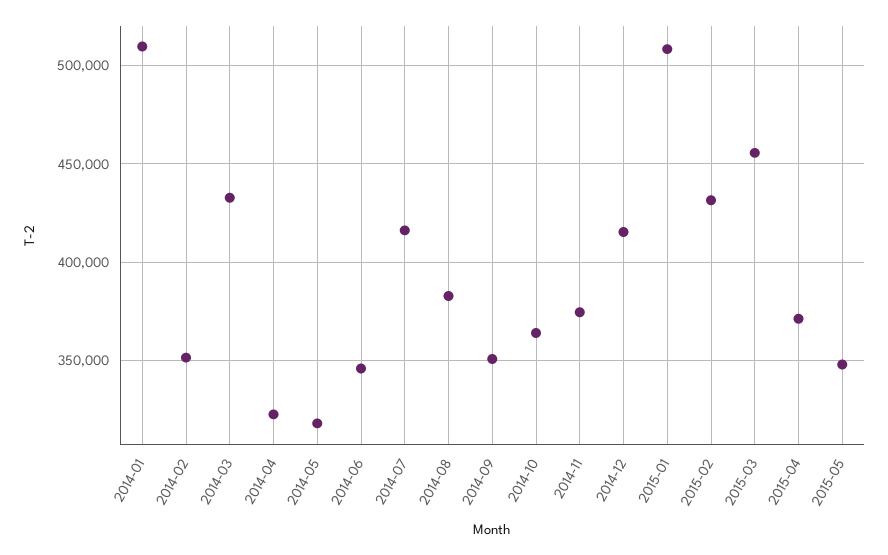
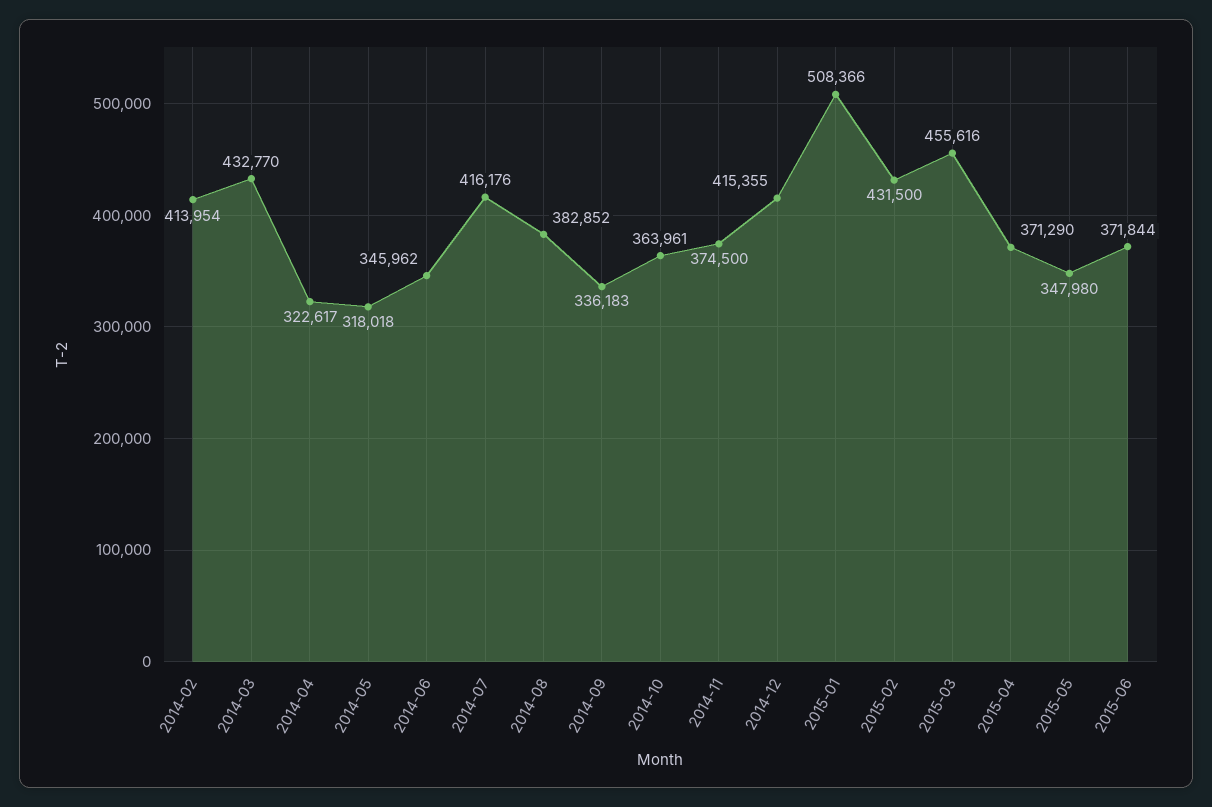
2014-01: 510000 -> none
2014-02: 350000 -> 413954
2014-09: 350000 -> 336183
2015-06: none -> 371844

